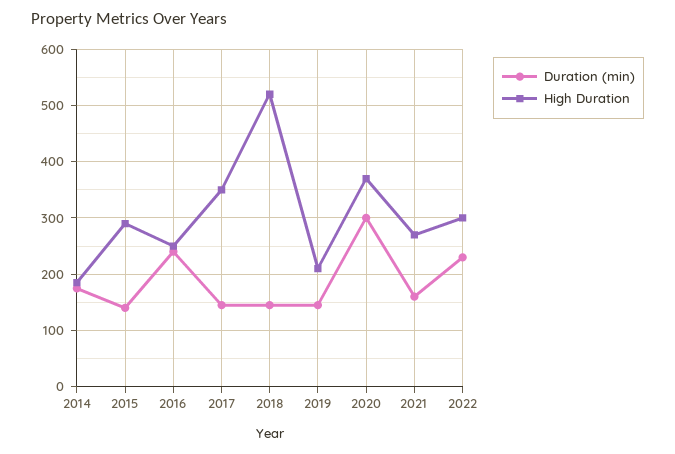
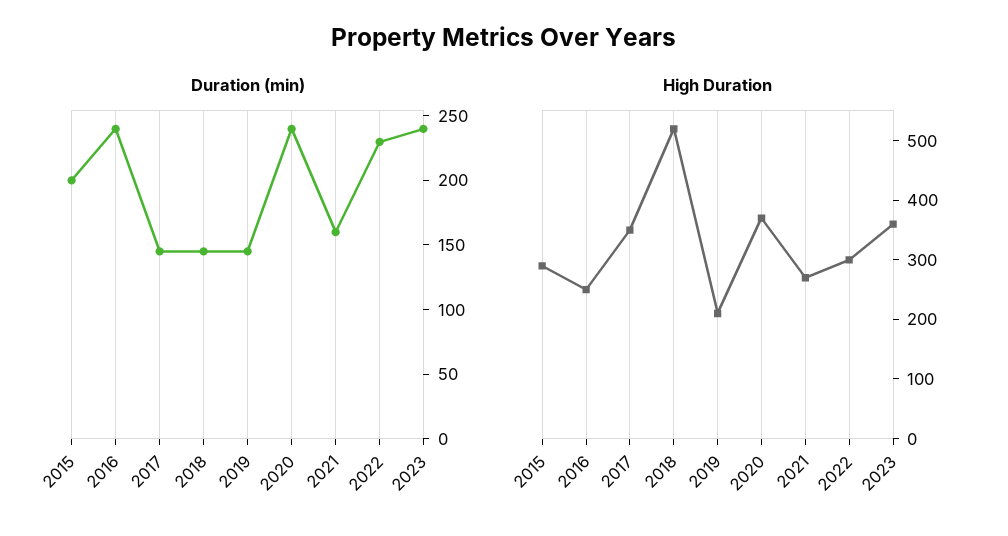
Duration (min), 2014: 180 -> none
High Duration, 2014: 180 -> none
Duration (min), 2015: 140 -> 200
Duration (min), 2020: 300 -> 240
Duration (min), 2023: none -> 240
High Duration, 2023: none -> 360

